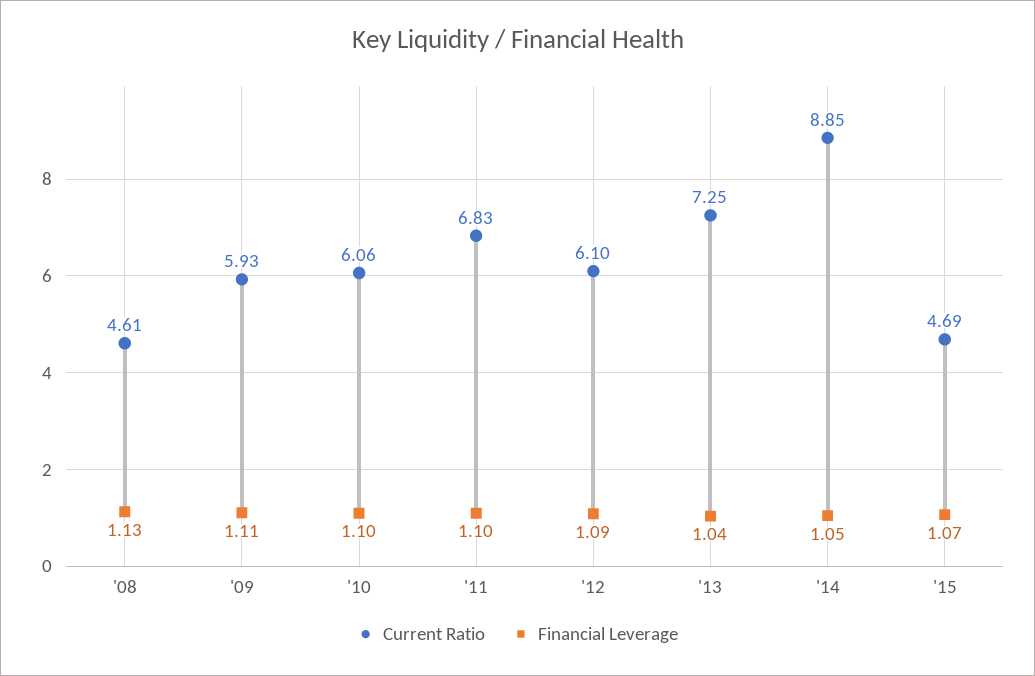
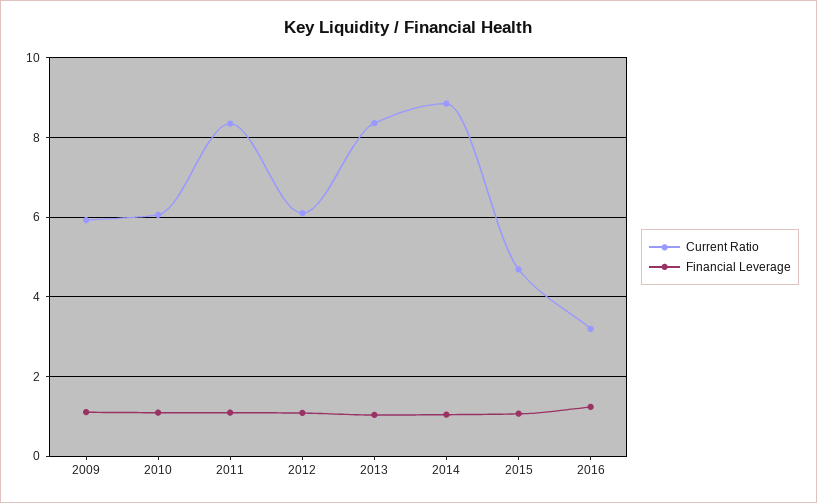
Current Ratio, '08: 4.61 -> none
Financial Leverage, '08: 1.13 -> none
Current Ratio, '11: 6.83 -> 8.4
Current Ratio, '13: 7.25 -> 8.4
Current Ratio, 2016: none -> 3.2
Financial Leverage, 2016: none -> 1.2

